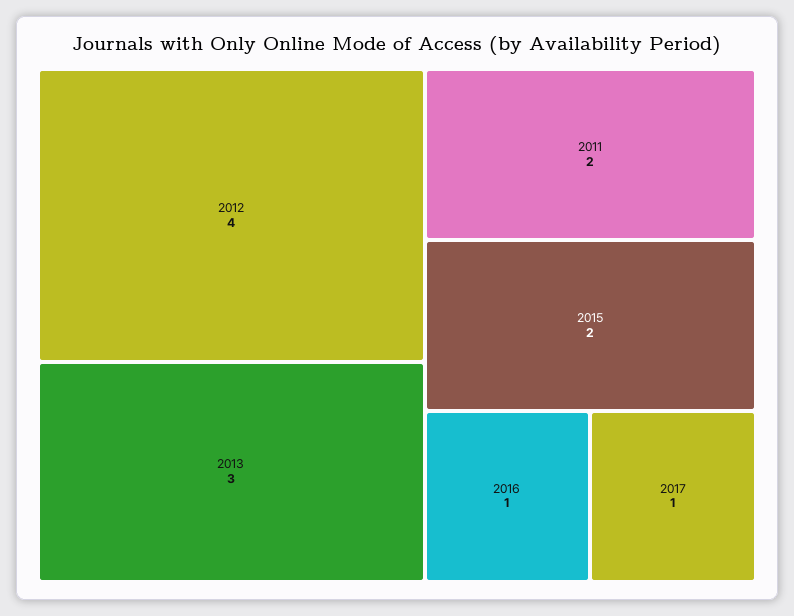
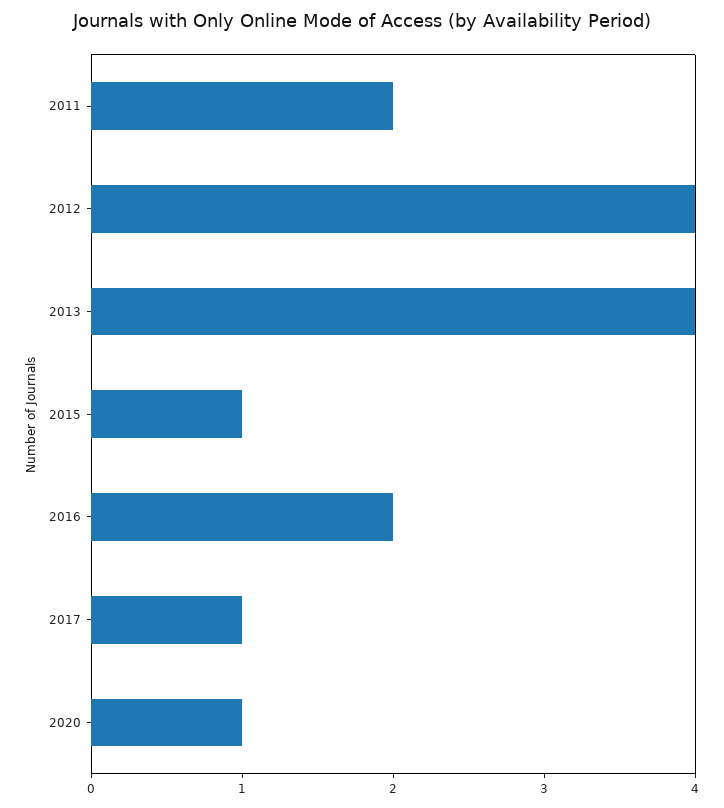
2013: 3 -> 4
2015: 2 -> 1
2016: 1 -> 2
2020: none -> 1

